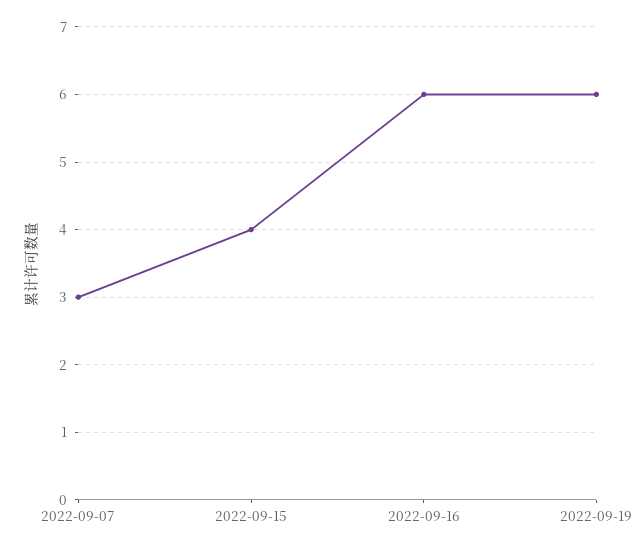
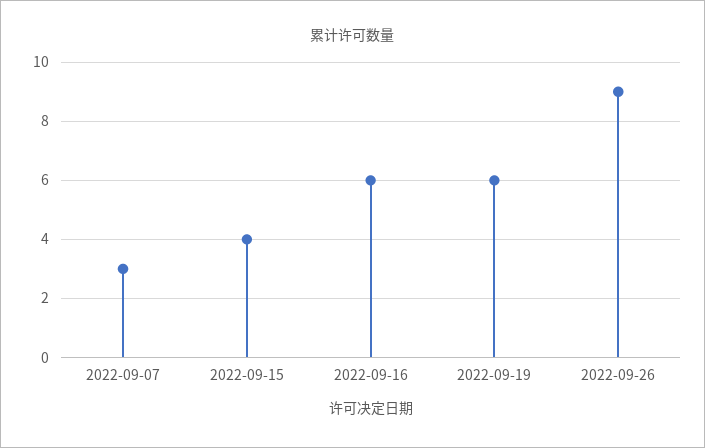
2022-09-26: none -> 9

